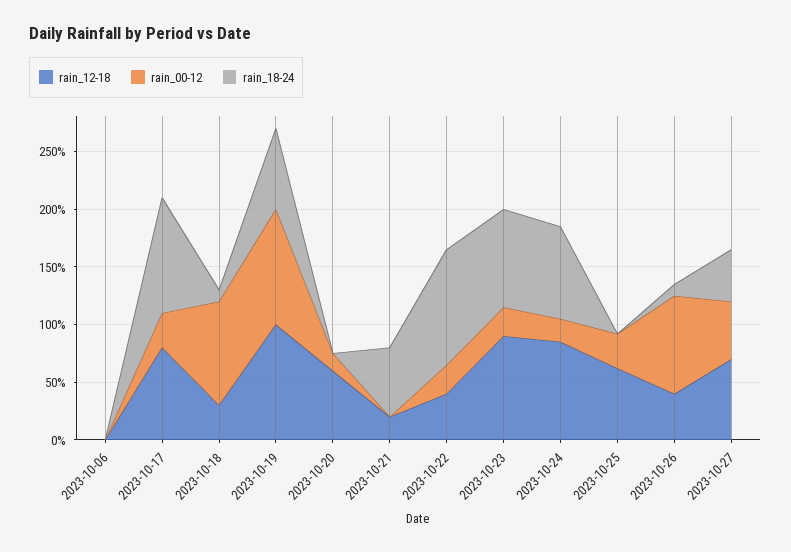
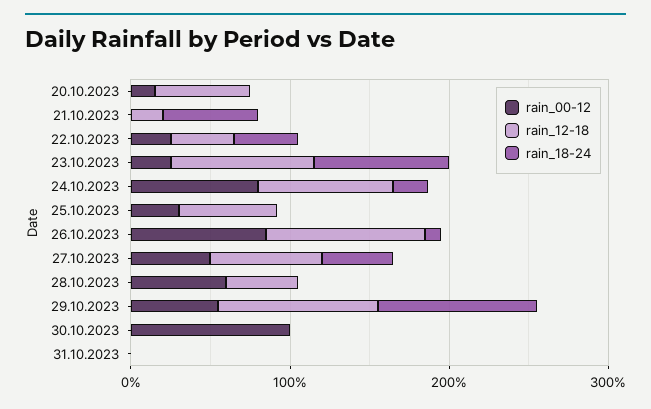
rain_12-18, 2023-10-06: 0 -> none
rain_00-12, 2023-10-06: 0 -> none
rain_18-24, 2023-10-06: 0 -> none
rain_12-18, 2023-10-17: 80 -> none
rain_00-12, 2023-10-17: 30 -> none
rain_18-24, 2023-10-17: 100 -> none
rain_12-18, 2023-10-18: 30 -> none
rain_00-12, 2023-10-18: 90 -> none
rain_18-24, 2023-10-18: 10 -> none
rain_12-18, 2023-10-19: 100 -> none
rain_00-12, 2023-10-19: 100 -> none
rain_18-24, 2023-10-19: 70 -> none
rain_18-24, 2023-10-22: 100 -> 40
rain_00-12, 2023-10-24: 20 -> 80
rain_18-24, 2023-10-24: 80 -> 20
rain_12-18, 2023-10-26: 40 -> 100
rain_00-12, 28.10.2023: none -> 60
rain_12-18, 28.10.2023: none -> 40
rain_18-24, 28.10.2023: none -> 0
rain_00-12, 29.10.2023: none -> 60
rain_12-18, 29.10.2023: none -> 100
rain_18-24, 29.10.2023: none -> 100
rain_00-12, 30.10.2023: none -> 100
rain_12-18, 30.10.2023: none -> 0
rain_18-24, 30.10.2023: none -> 0
rain_00-12, 31.10.2023: none -> 0
rain_12-18, 31.10.2023: none -> 0
rain_18-24, 31.10.2023: none -> 0

